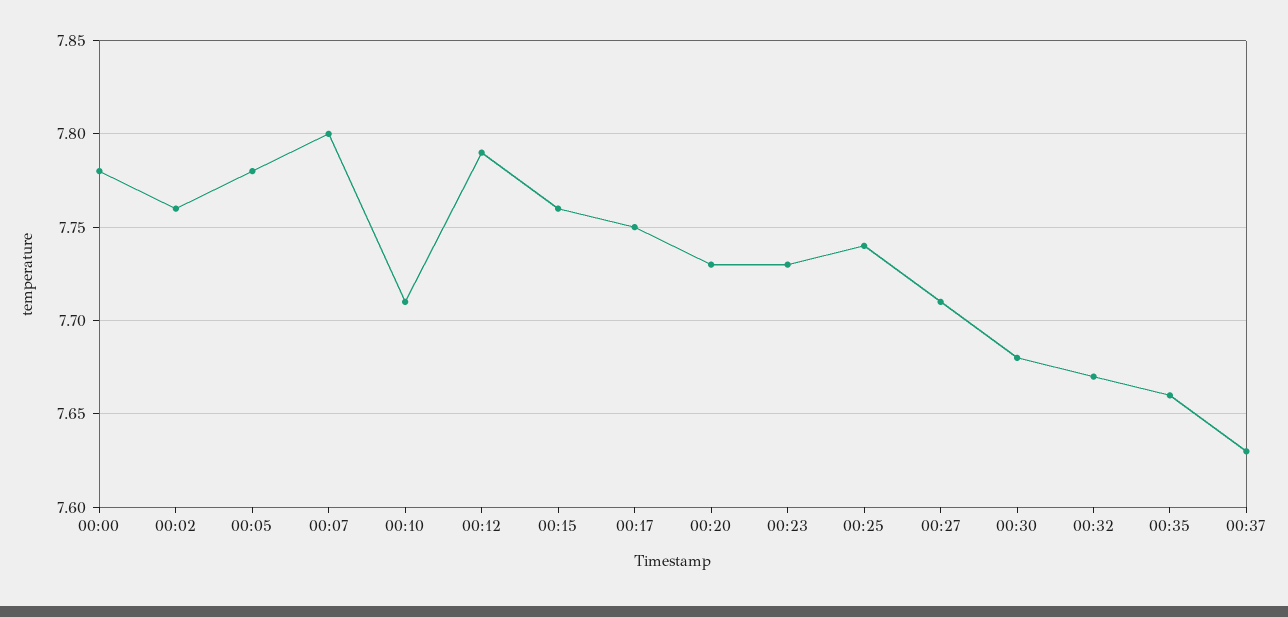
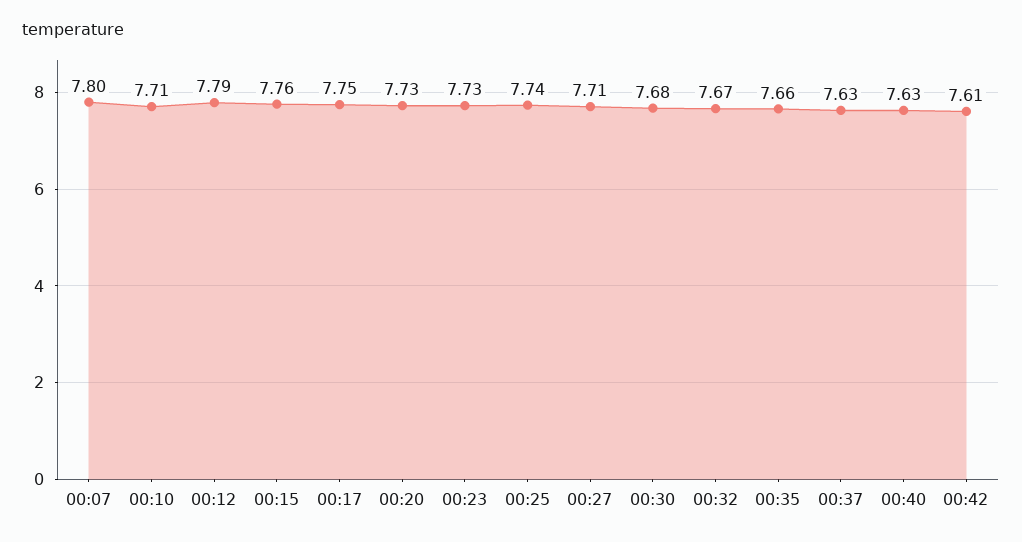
00:00: 7.78 -> none
00:02: 7.76 -> none
00:05: 7.78 -> none
00:40: none -> 7.63
00:42: none -> 7.61

